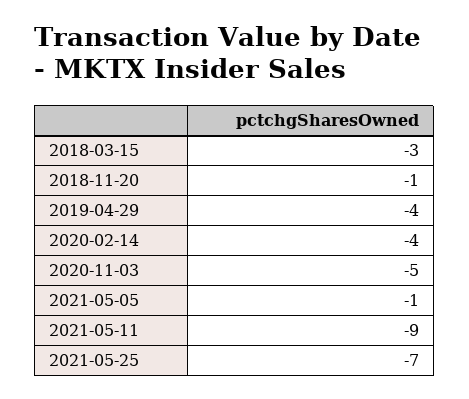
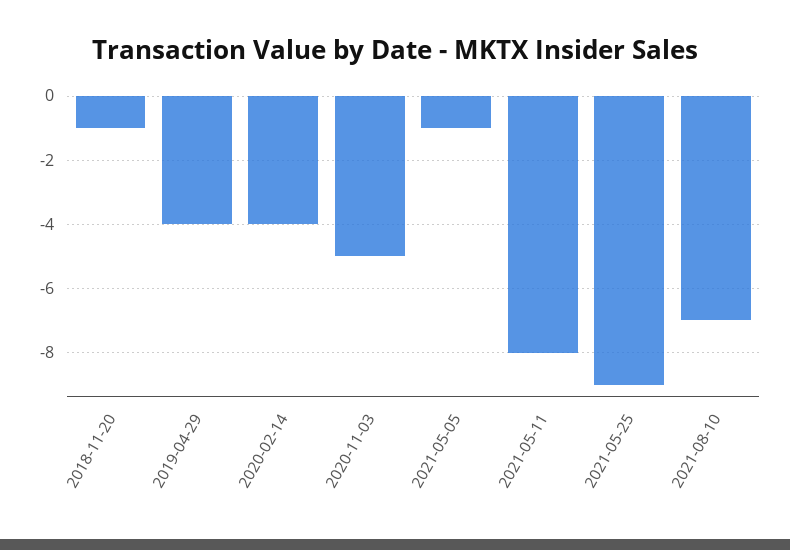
2018-03-15: -3 -> none
2021-05-11: -9 -> -8
2021-05-25: -7 -> -9
2021-08-10: none -> -7

